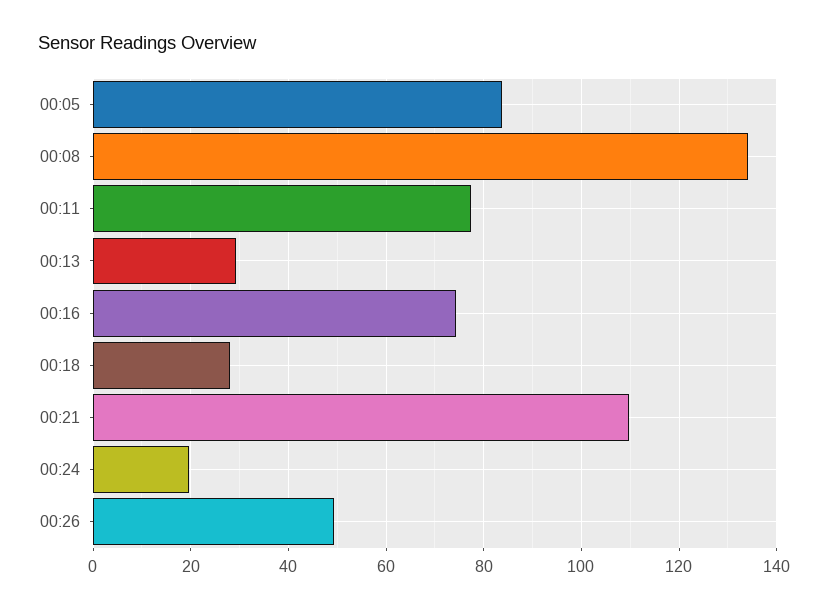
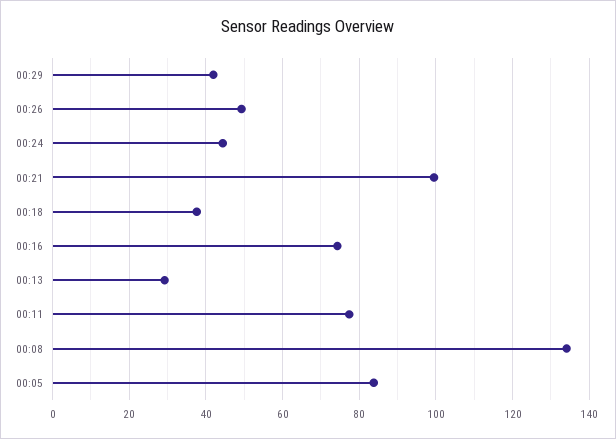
00:18: 28 -> 38
00:21: 110 -> 100
00:24: 20 -> 44
00:29: none -> 42

